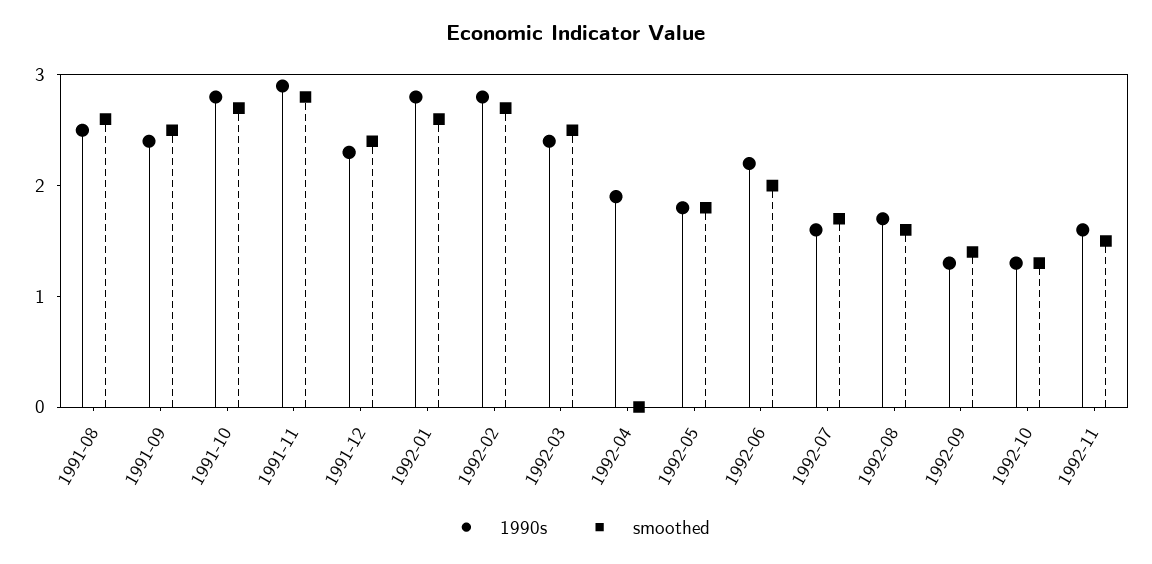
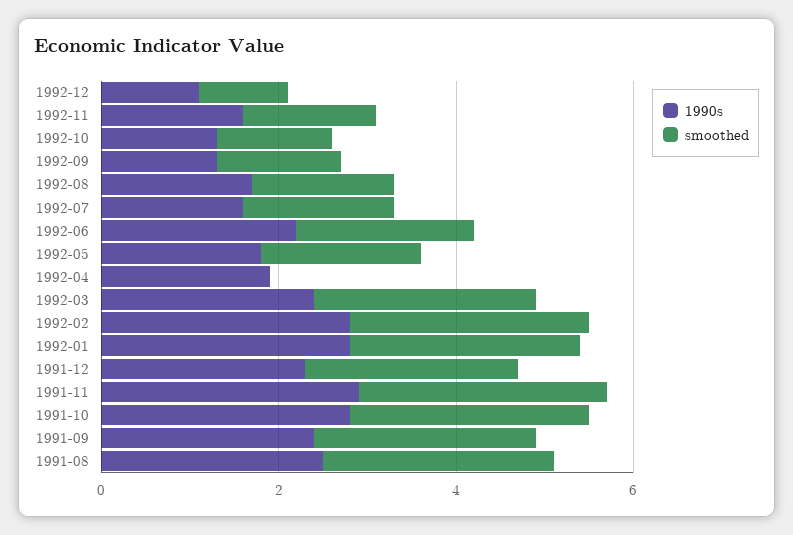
1990s, 1992-12: none -> 1
smoothed, 1992-12: none -> 1

